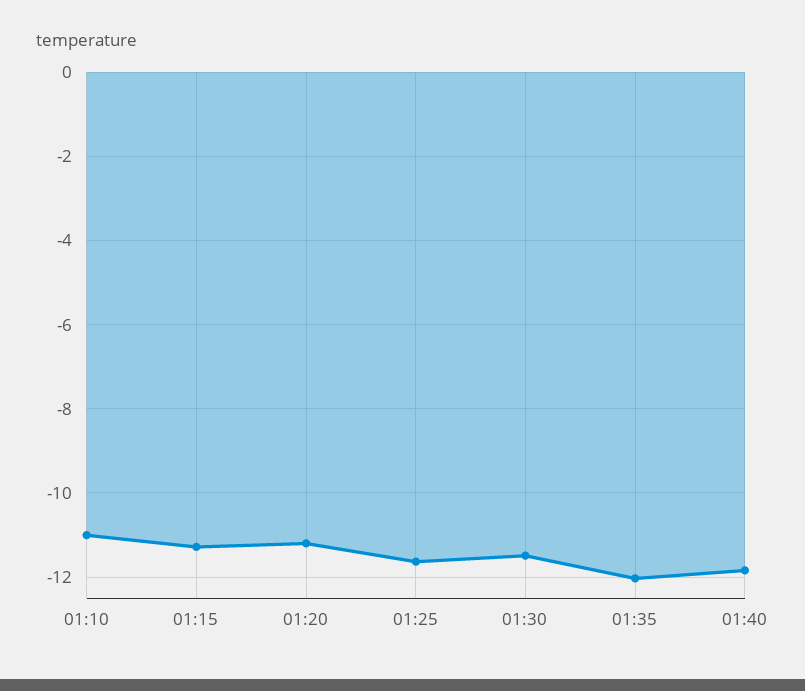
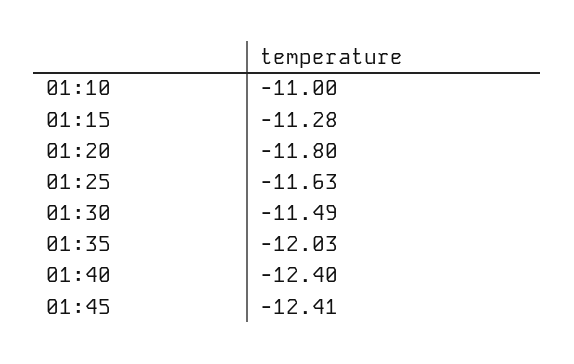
01:20: -11.2 -> -11.8
01:40: -11.8 -> -12.4
01:45: none -> -12.41

